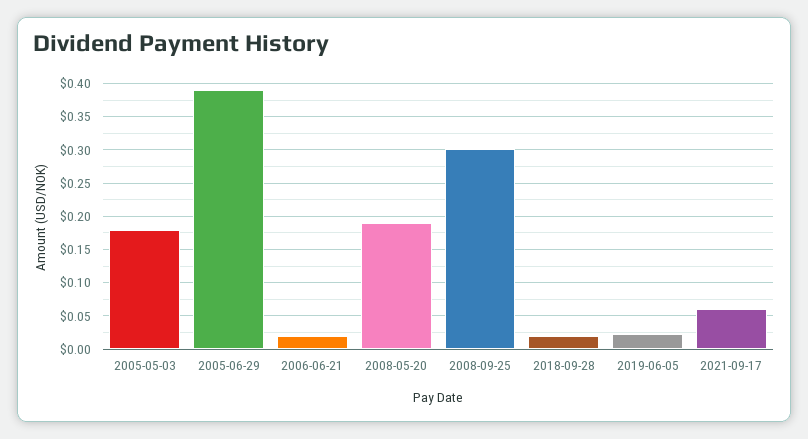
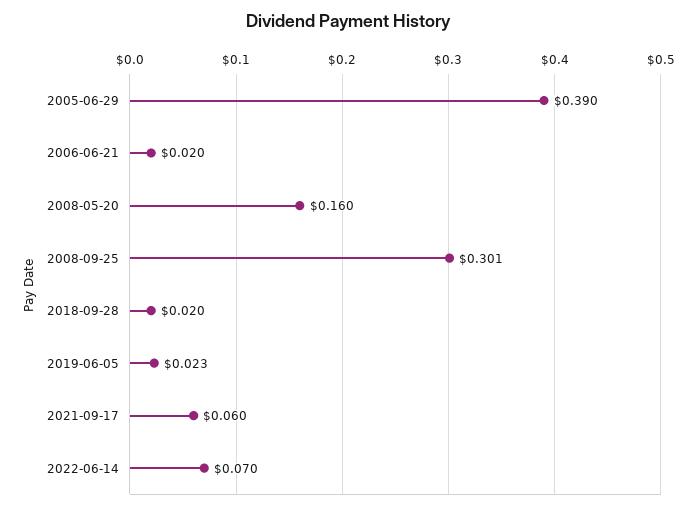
2005-05-03: 0.18 -> none
2008-05-20: 0.19 -> 0.16
2022-06-14: none -> 0.07

